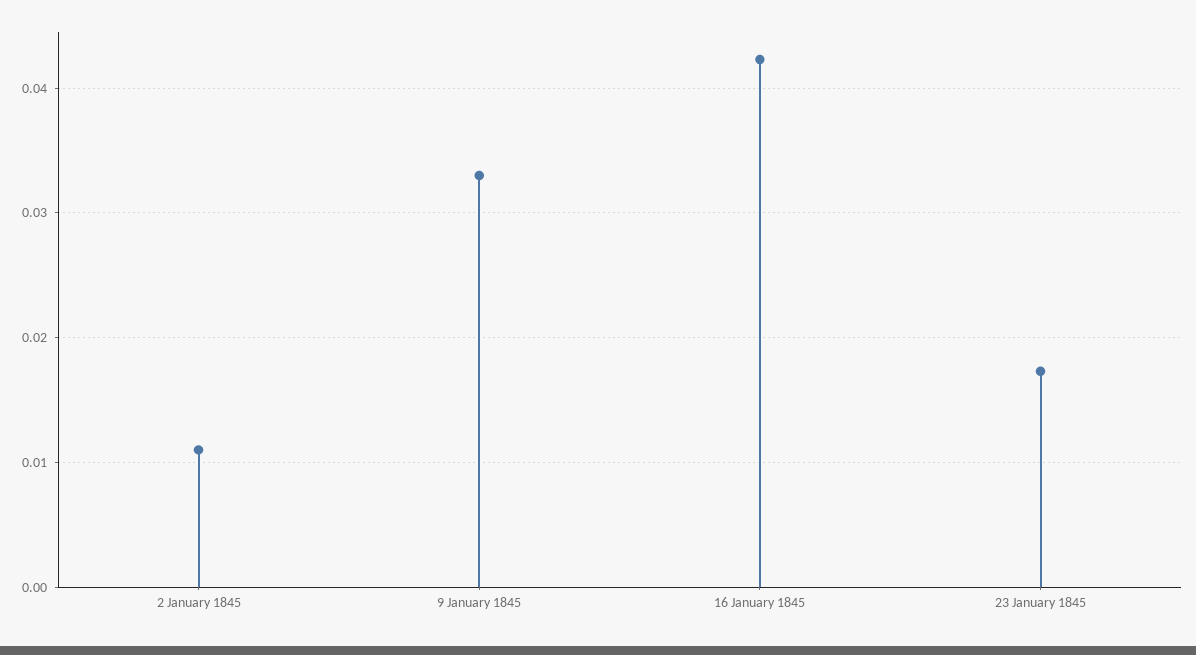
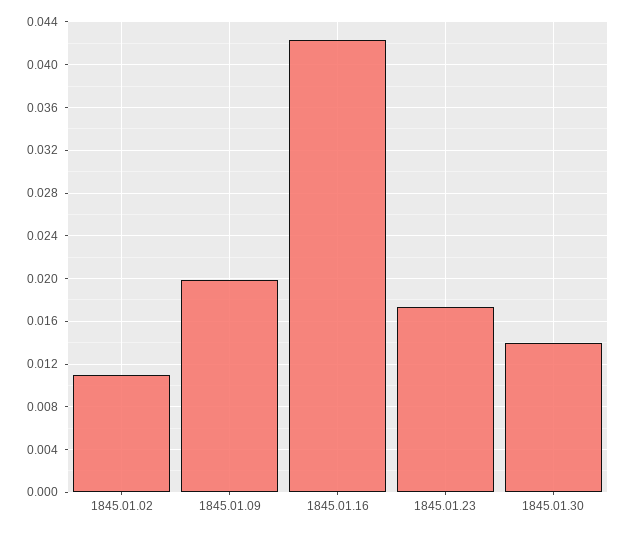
9 January 1845: 0.033 -> 0.02
1845.01.30: none -> 0.014

